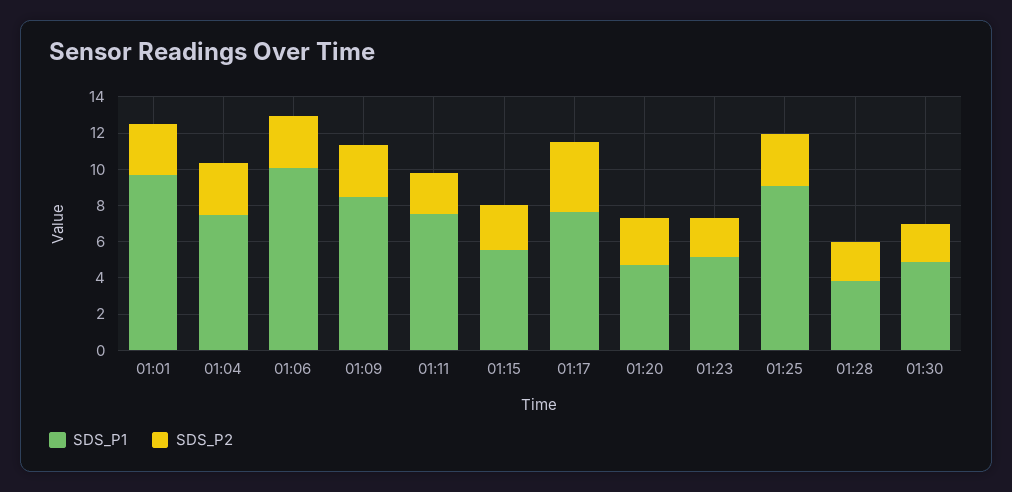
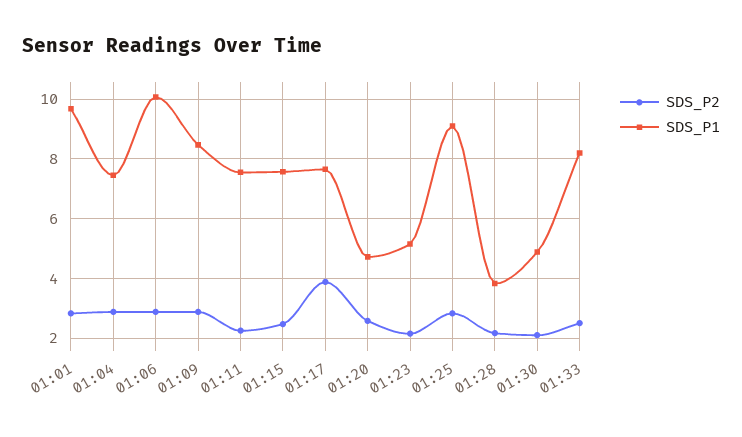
SDS_P1, 01:15: 5.5 -> 7.5
SDS_P2, 01:33: none -> 2.5
SDS_P1, 01:33: none -> 8.25

